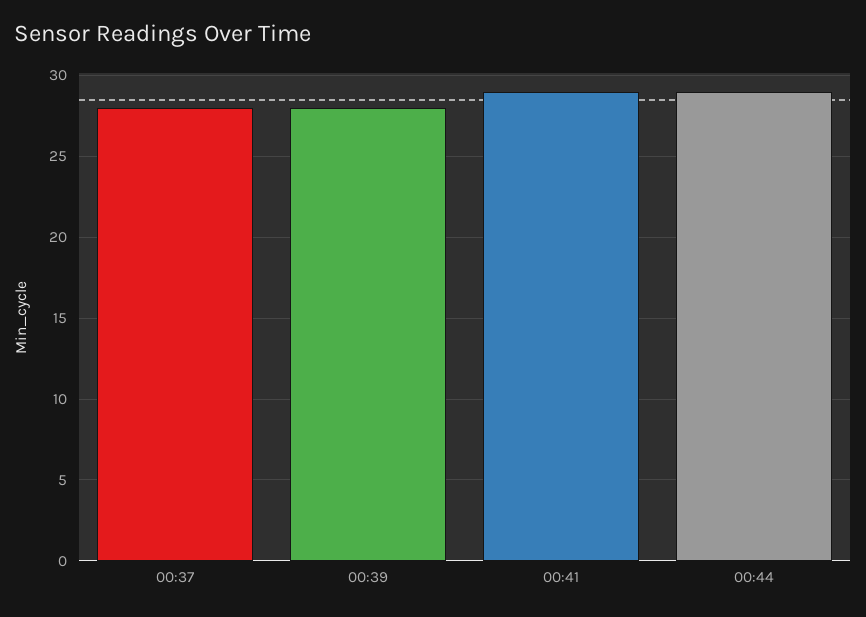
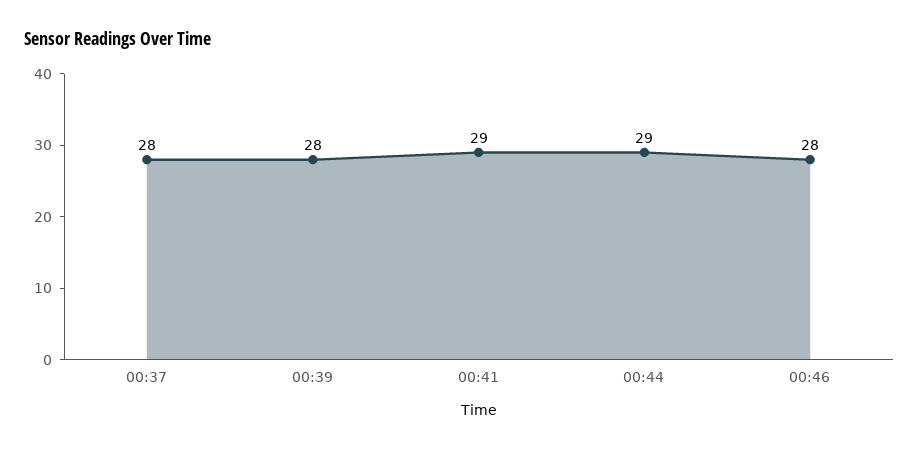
00:46: none -> 28

